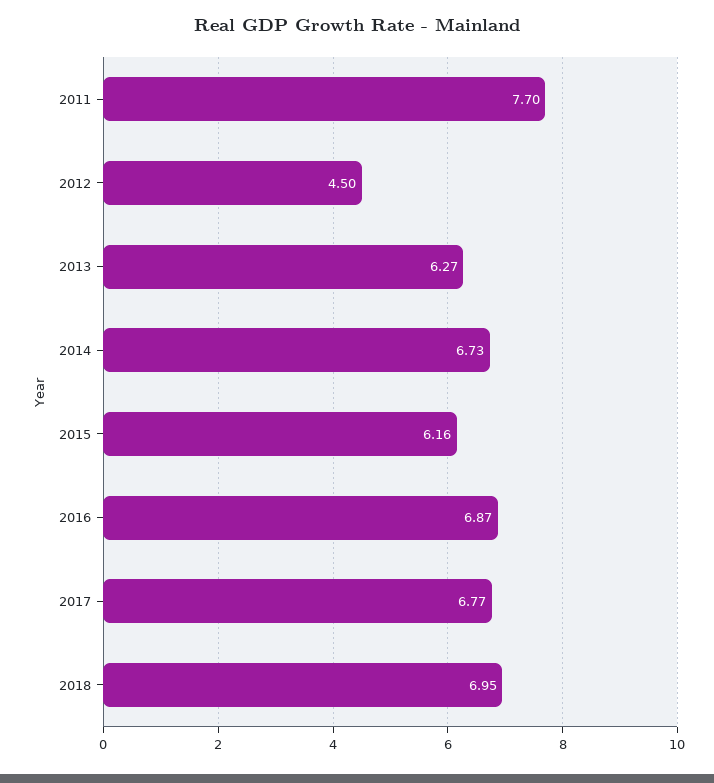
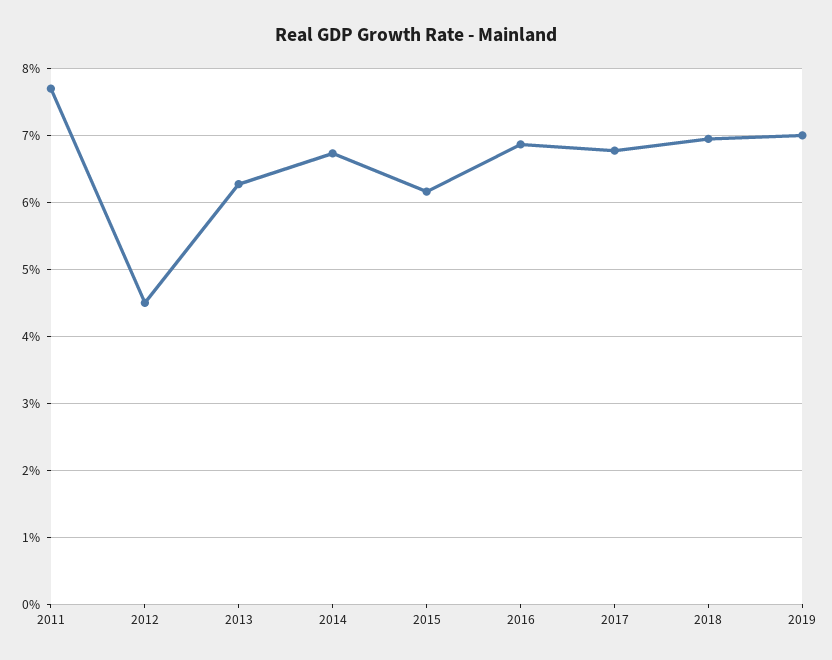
2019: none -> 7

